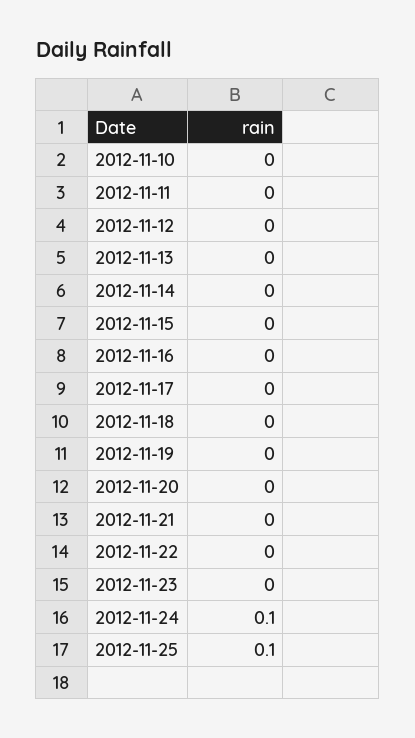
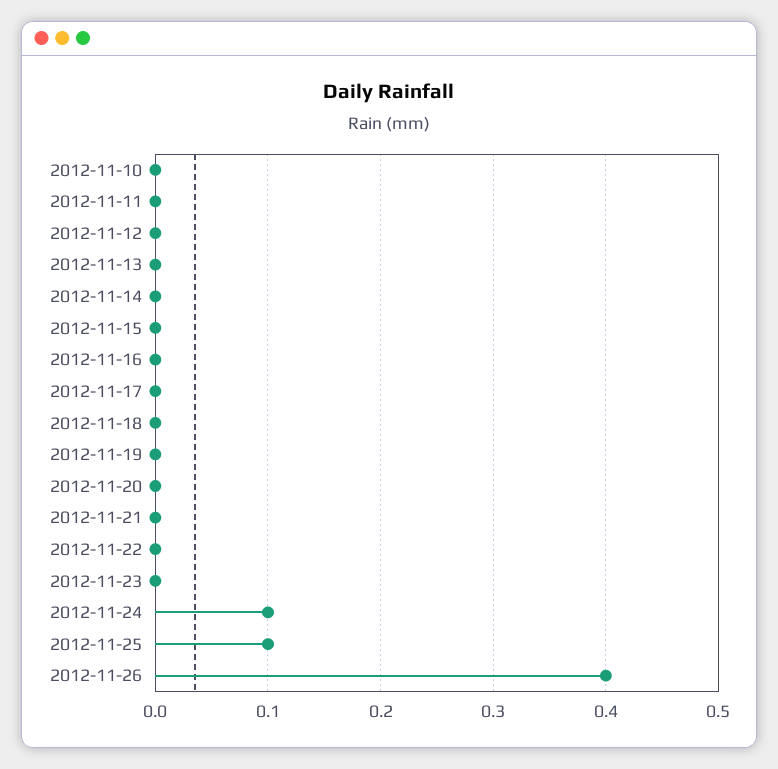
2012-11-26: none -> 0.4

